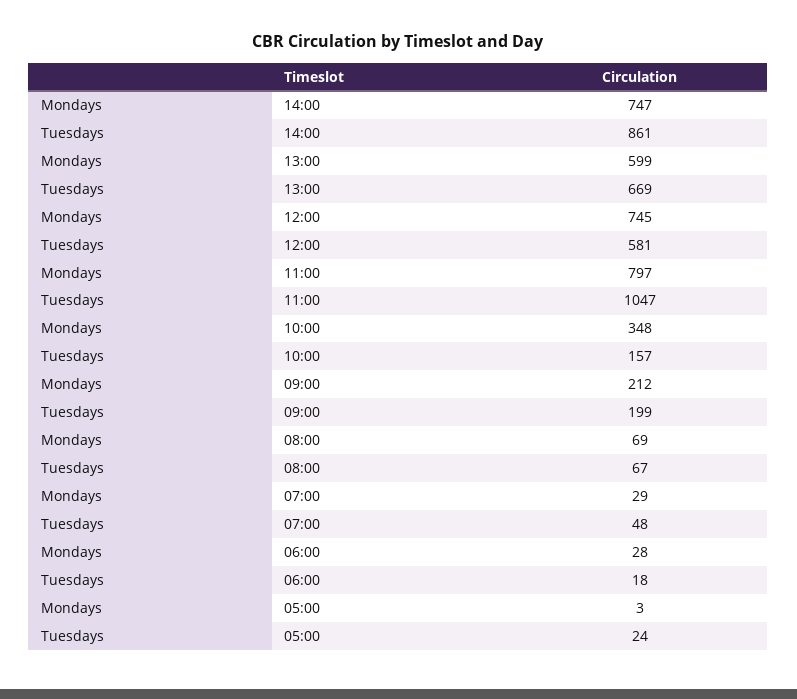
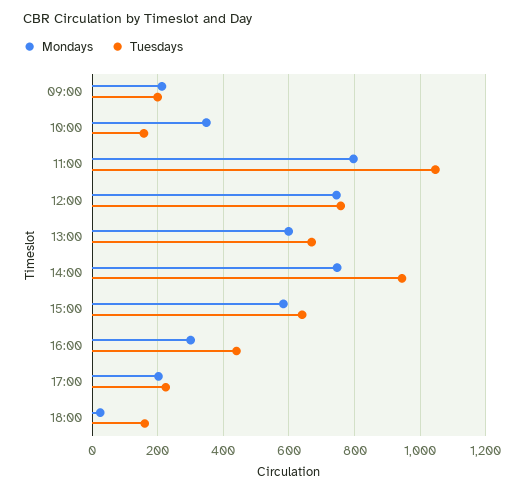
Tuesdays, 14:00: 861 -> 940
Tuesdays, 12:00: 581 -> 760
Mondays, 08:00: 69 -> none
Tuesdays, 08:00: 67 -> none
Mondays, 07:00: 29 -> none
Tuesdays, 07:00: 48 -> none
Mondays, 06:00: 28 -> none
Tuesdays, 06:00: 18 -> none
Mondays, 05:00: 3 -> none
Tuesdays, 05:00: 24 -> none
Mondays, 15:00: none -> 580
Tuesdays, 15:00: none -> 640
Mondays, 16:00: none -> 300
Tuesdays, 16:00: none -> 440
Mondays, 17:00: none -> 200
Tuesdays, 17:00: none -> 220
Mondays, 18:00: none -> 20
Tuesdays, 18:00: none -> 160

